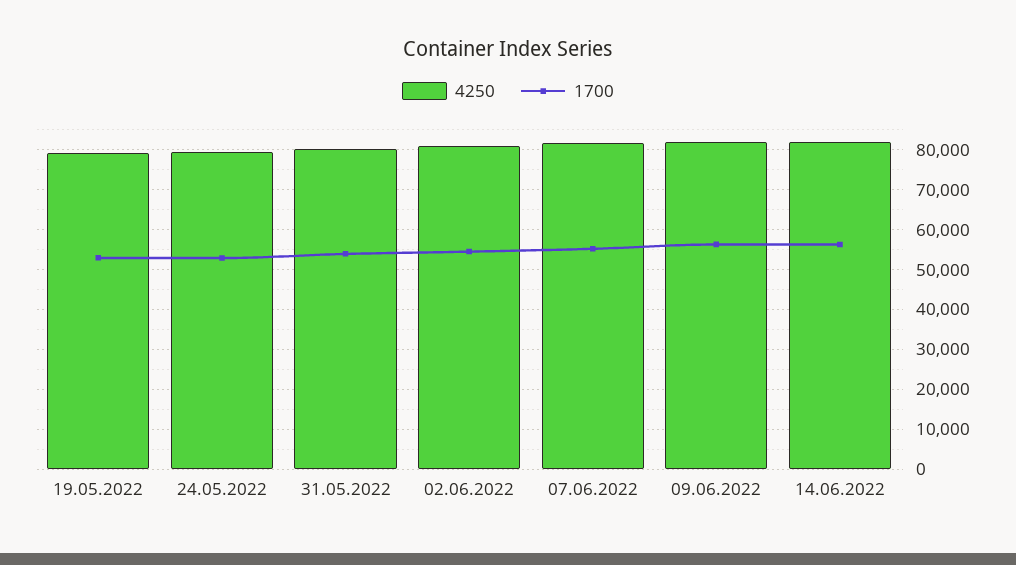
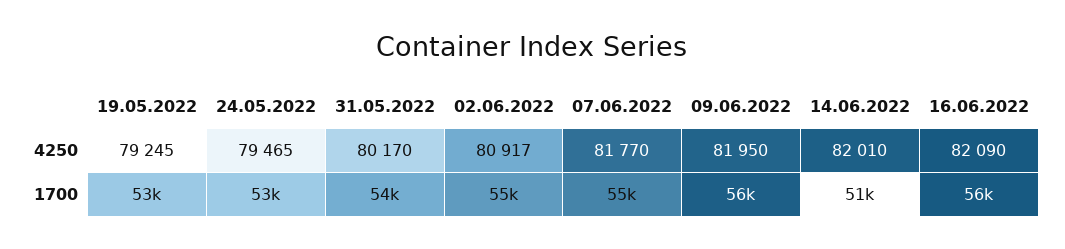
1700, 14.06.2022: 56000 -> 51000
4250, 16.06.2022: none -> 82090
1700, 16.06.2022: none -> 56000

